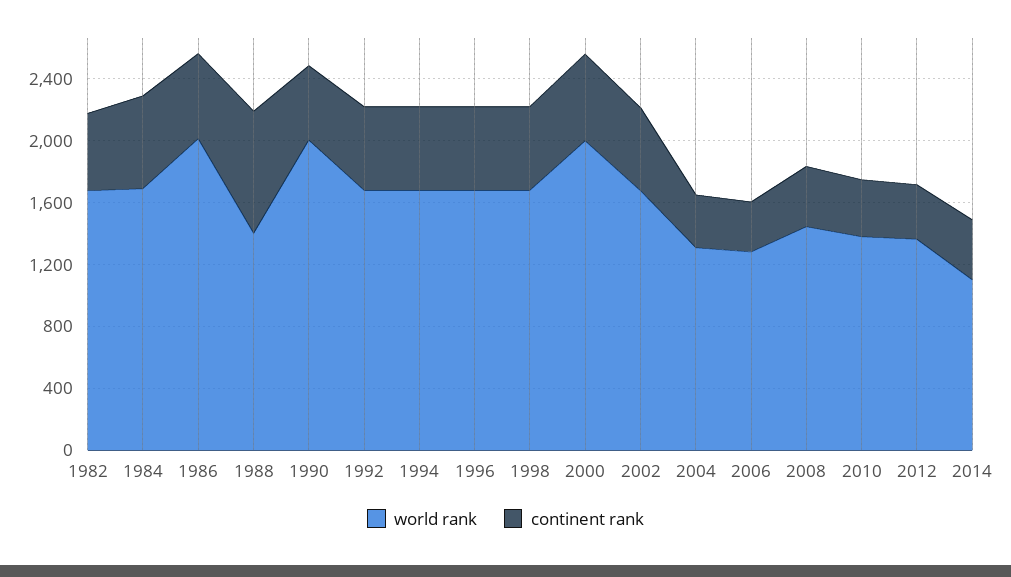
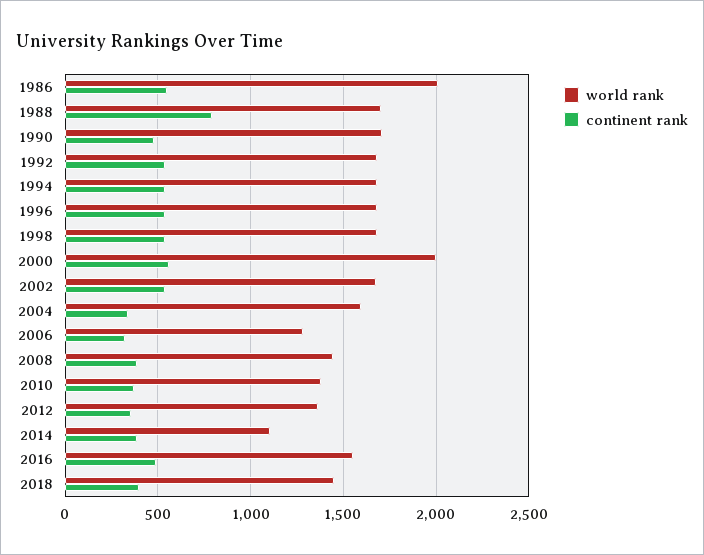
world rank, 1982: 1700 -> none
continent rank, 1982: 500 -> none
world rank, 1984: 1700 -> none
continent rank, 1984: 600 -> none
world rank, 1988: 1400 -> 1700
world rank, 1990: 2000 -> 1700
world rank, 2004: 1300 -> 1600
world rank, 2016: none -> 1550
continent rank, 2016: none -> 500
world rank, 2018: none -> 1450
continent rank, 2018: none -> 400

